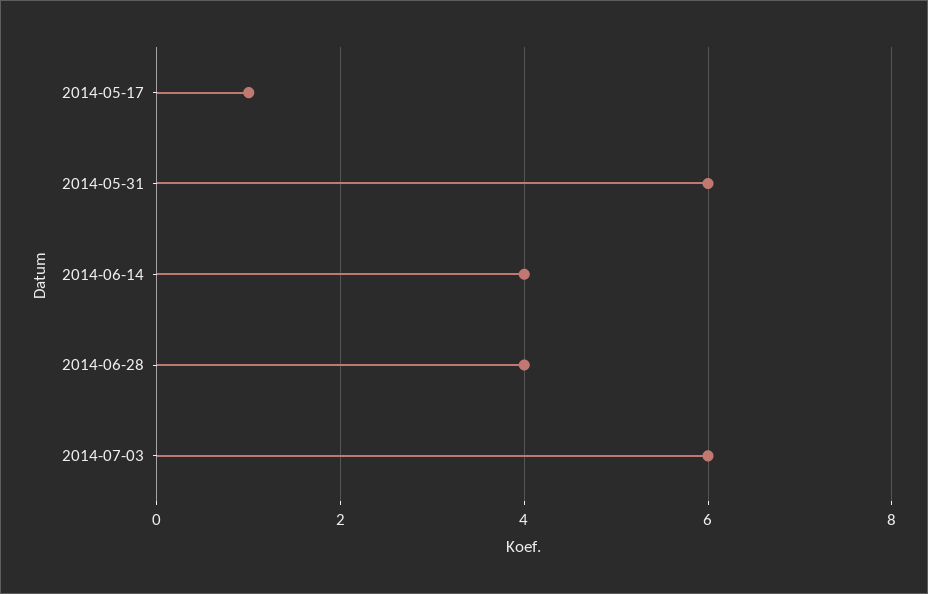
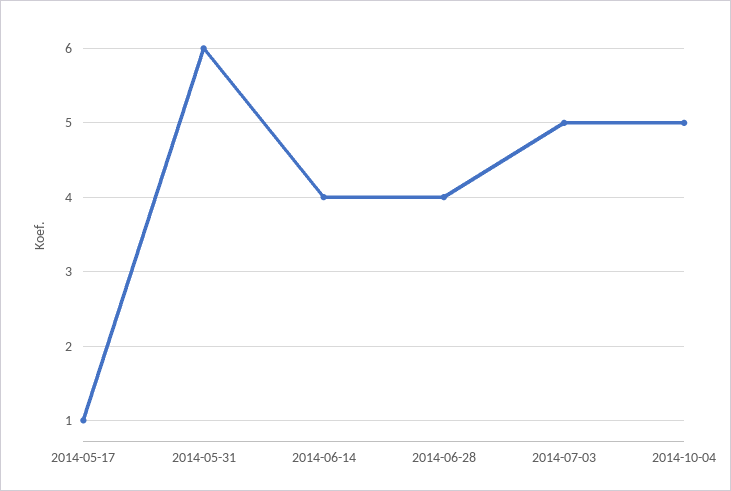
2014-07-03: 6 -> 5
2014-10-04: none -> 5

